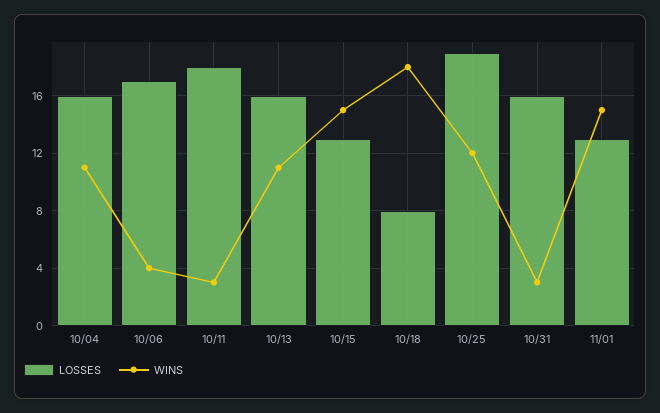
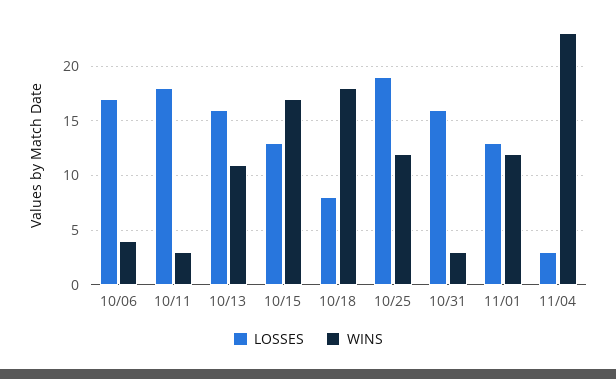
LOSSES, 10/04: 16 -> none
WINS, 10/04: 11 -> none
WINS, 10/15: 15 -> 17
WINS, 11/01: 15 -> 12
LOSSES, 11/04: none -> 3
WINS, 11/04: none -> 23

